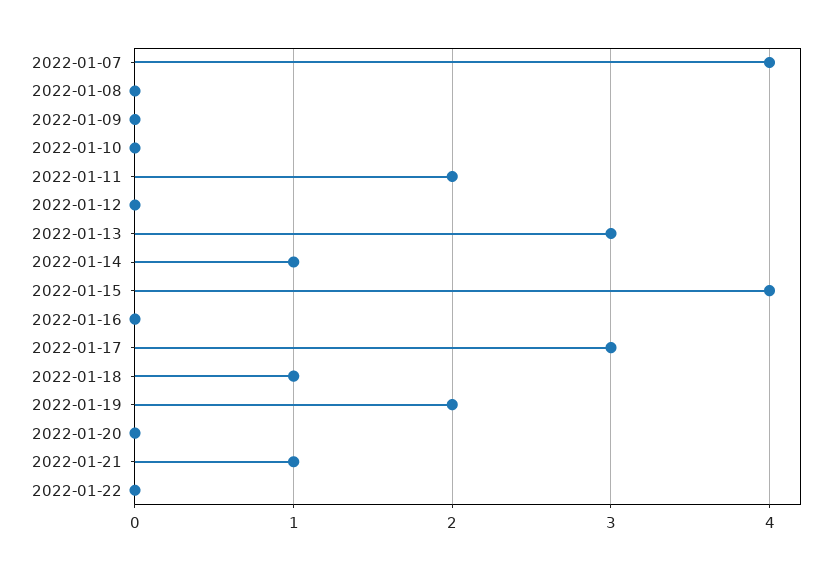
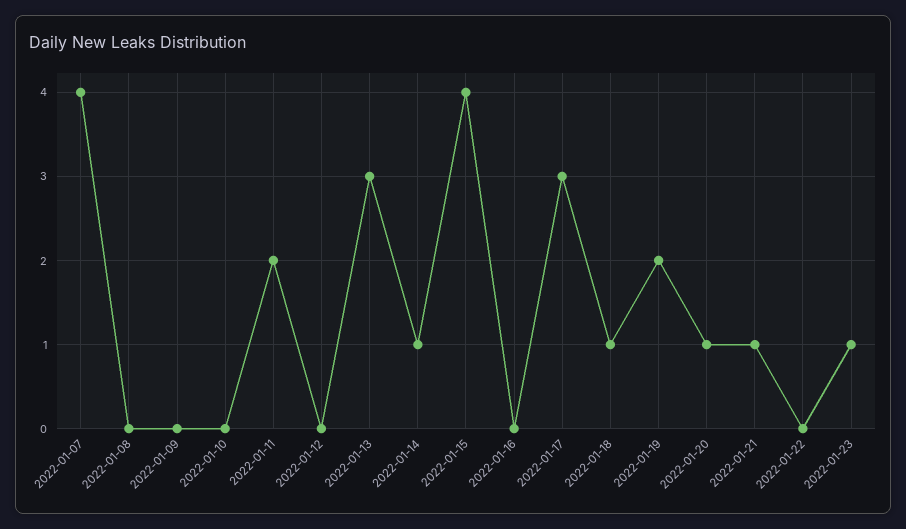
2022-01-20: 0 -> 1
2022-01-23: none -> 1

